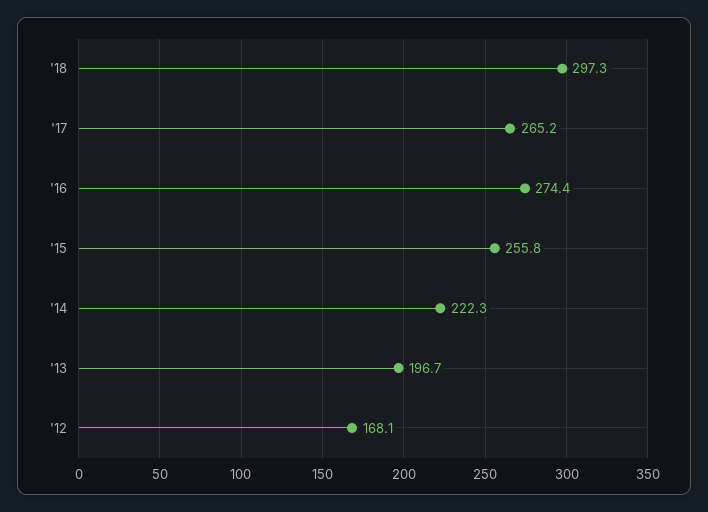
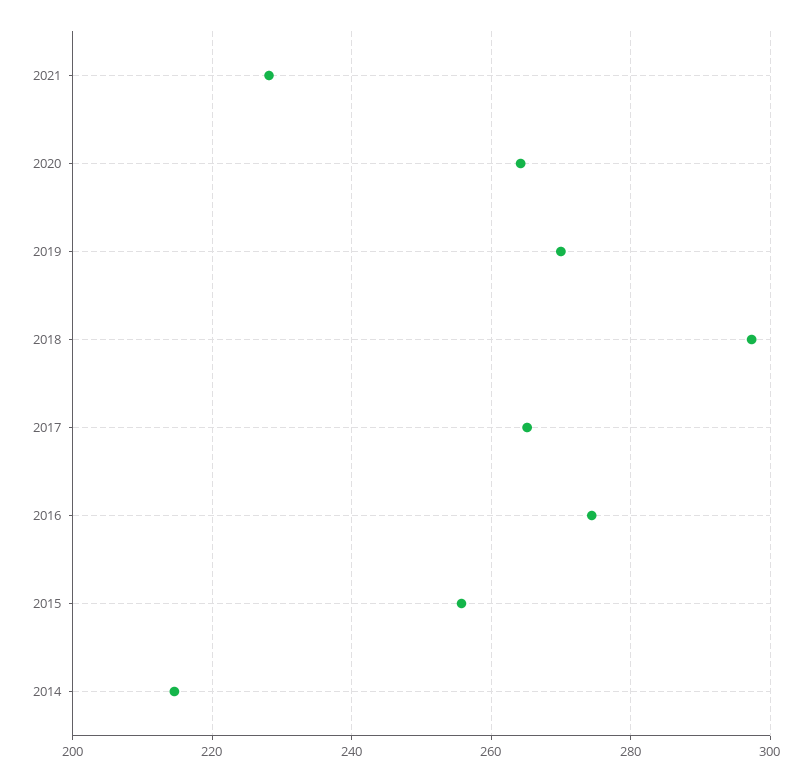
'14: 222.3 -> 214
'13: 196.7 -> none
'12: 168.1 -> none
2021: none -> 228
2020: none -> 264
2019: none -> 270

